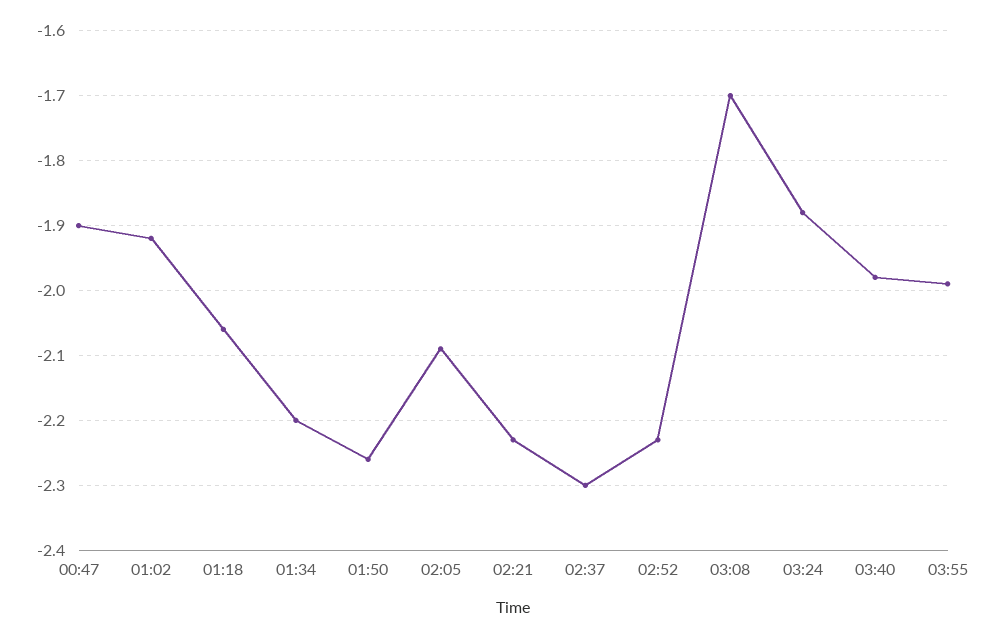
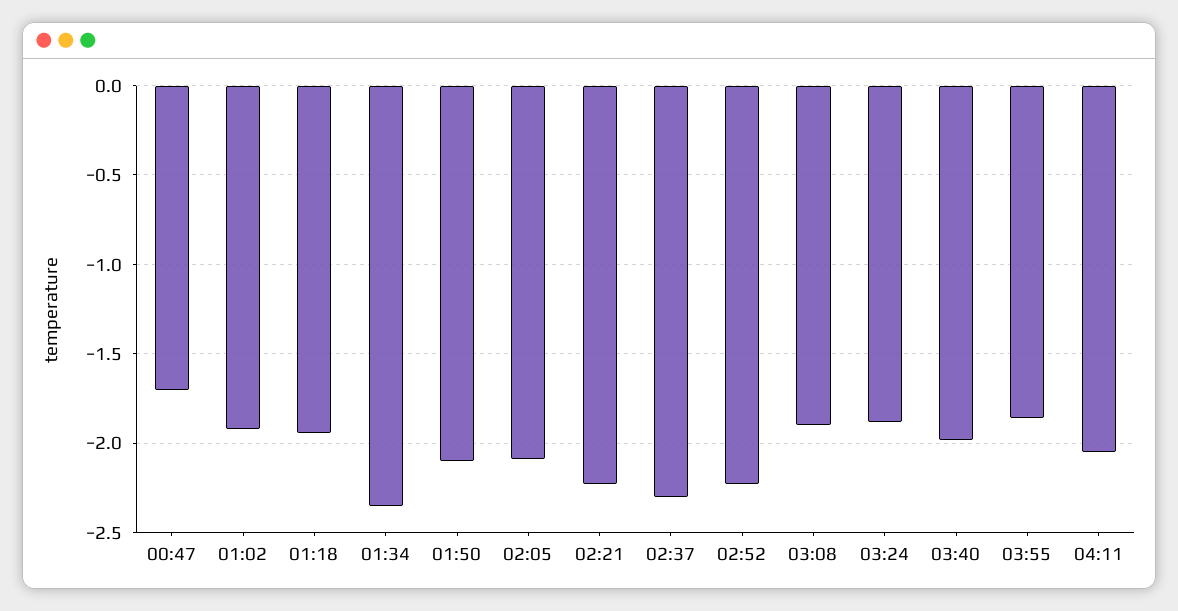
00:47: -1.9 -> -1.7
01:18: -2.06 -> -1.95
01:34: -2.2 -> -2.35
01:50: -2.26 -> -2.1
03:08: -1.7 -> -1.9
03:55: -1.99 -> -1.85
04:11: none -> -2.05

